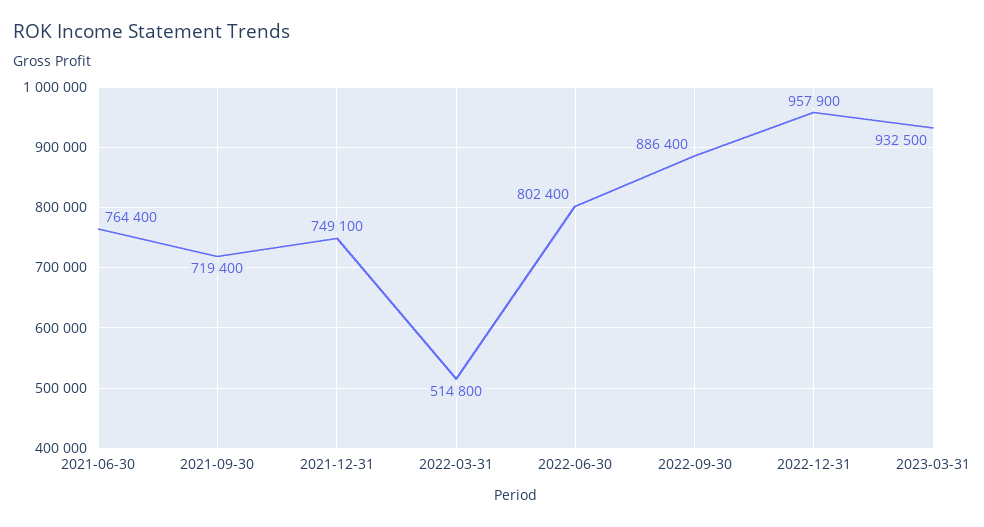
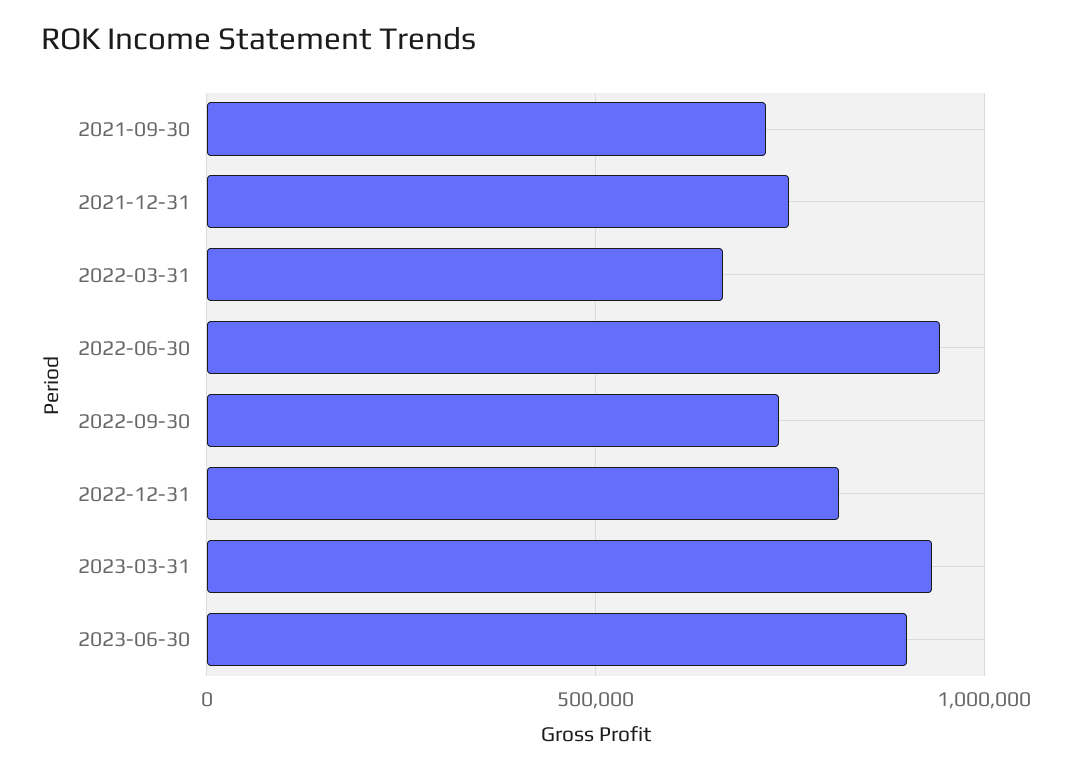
2021-06-30: 764400 -> none
2022-03-31: 514800 -> 650000
2022-06-30: 802400 -> 950000
2022-09-30: 886400 -> 750000
2022-12-31: 957900 -> 800000
2023-06-30: none -> 900000

